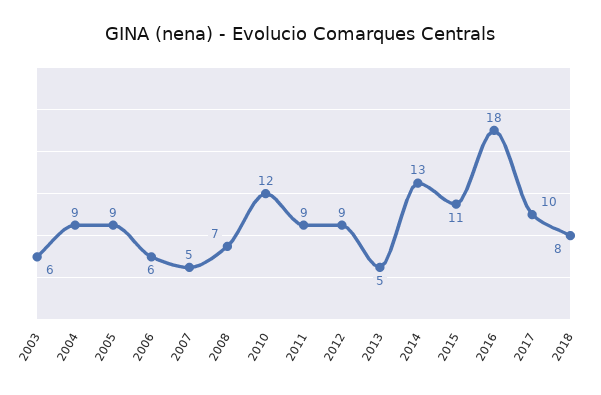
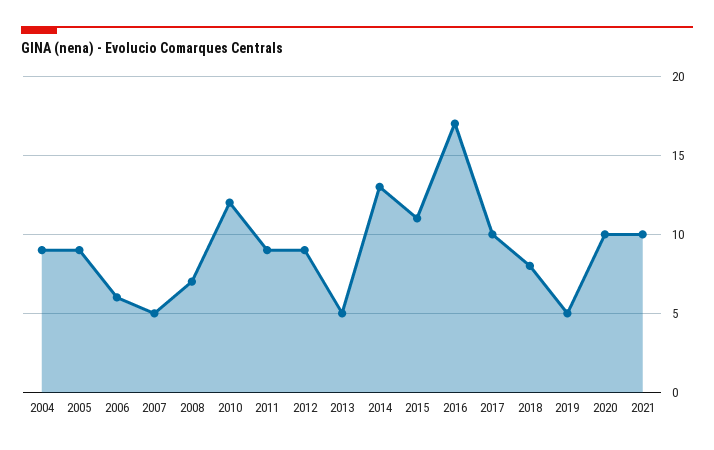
2003: 6 -> none
2016: 18 -> 17
2019: none -> 5
2020: none -> 10
2021: none -> 10

